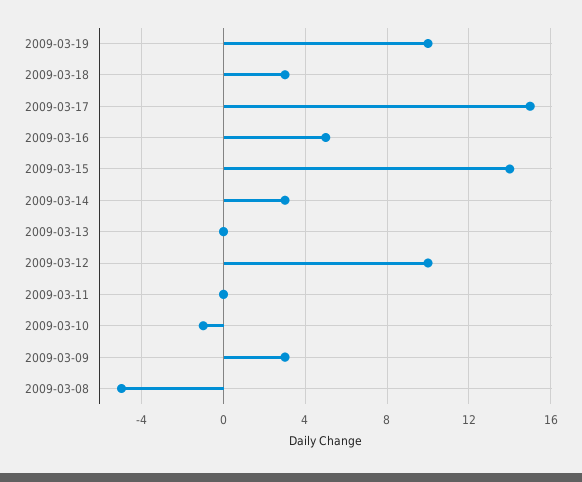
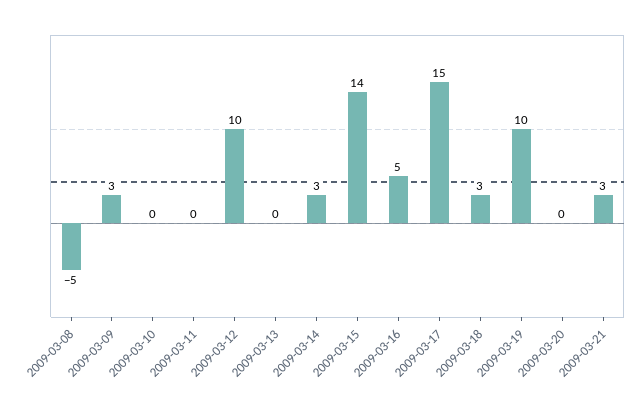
2009-03-10: -1 -> 0
2009-03-20: none -> 0
2009-03-21: none -> 3

